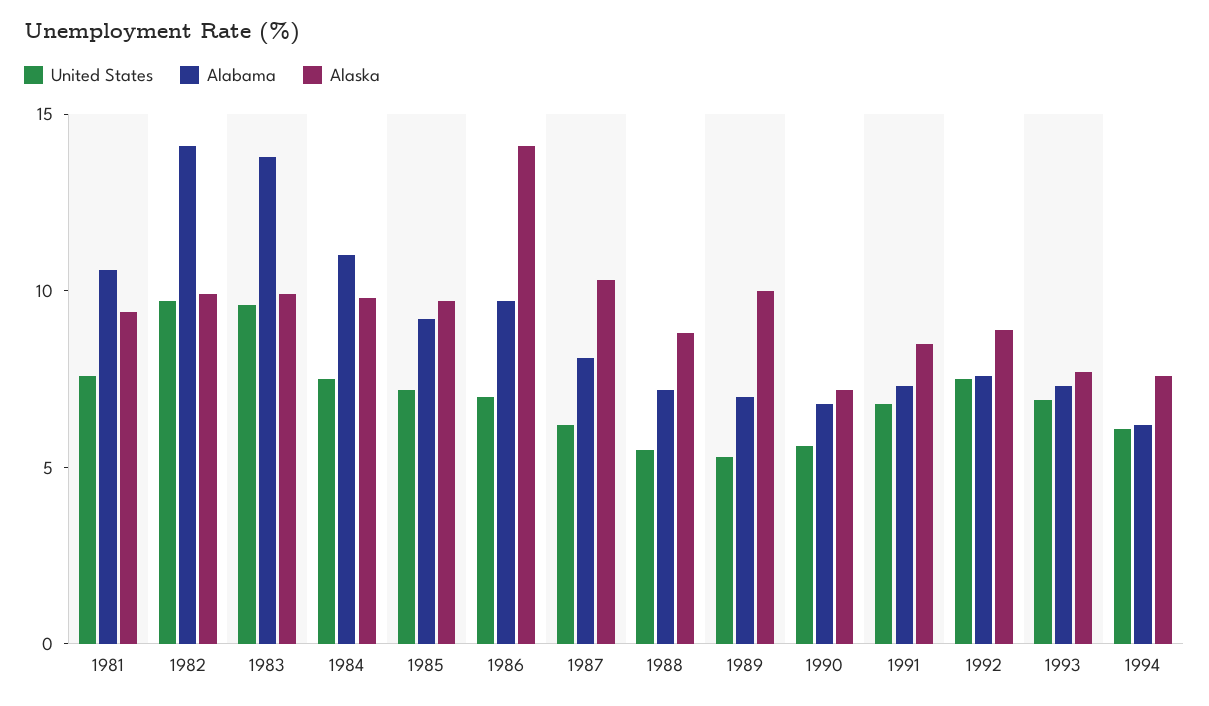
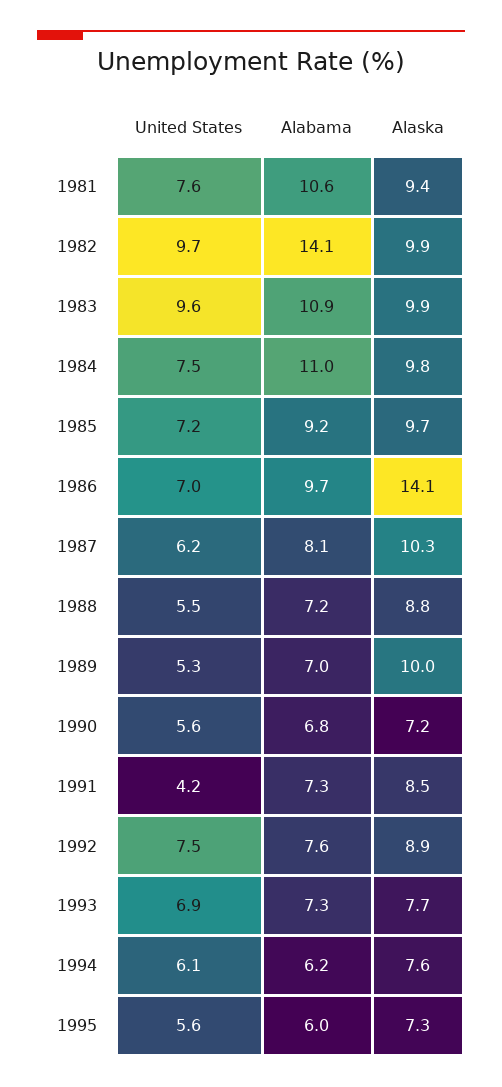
Alabama, 1983: 14 -> 10.9
United States, 1991: 7 -> 4.2
United States, 1995: none -> 5.6
Alabama, 1995: none -> 6
Alaska, 1995: none -> 7.3

